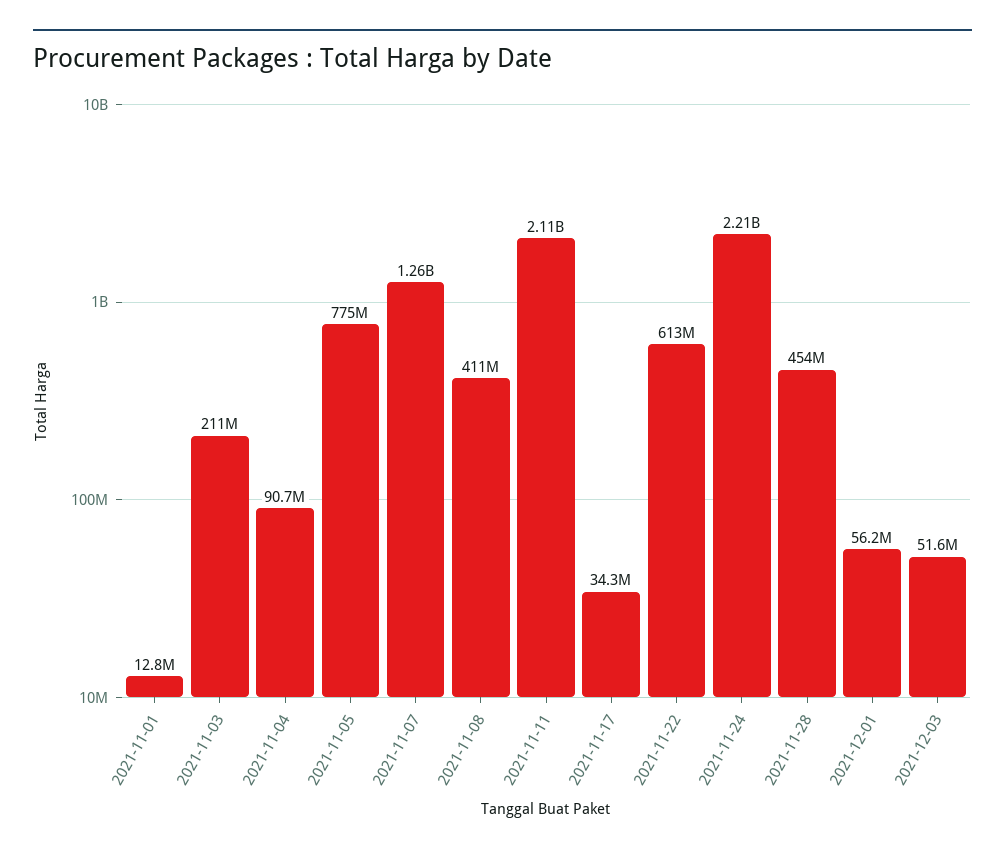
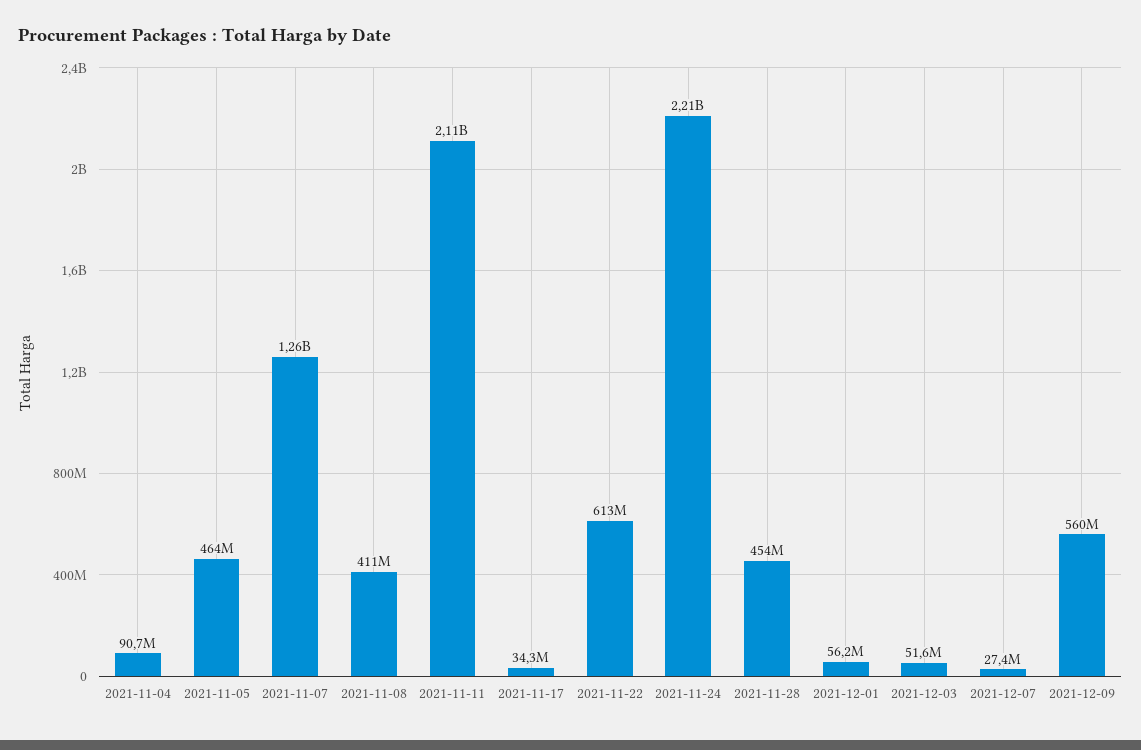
2021-11-01: 12800000 -> none
2021-11-03: 211000000 -> none
2021-11-05: 775000000 -> 464000000
2021-12-07: none -> 27400000
2021-12-09: none -> 560000000

